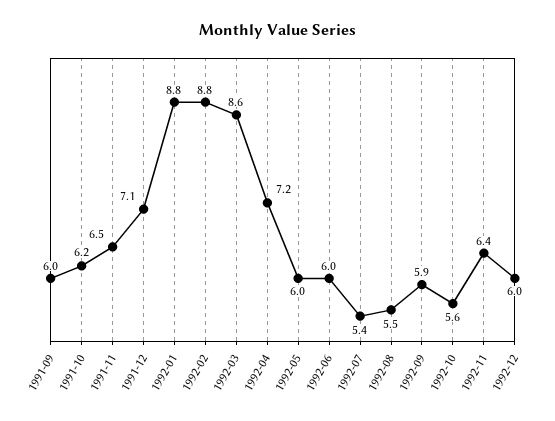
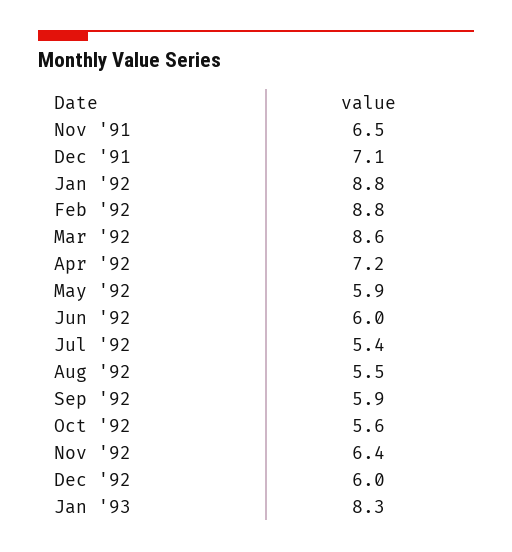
1991-09: 6 -> none
1991-10: 6.2 -> none
1992-05: 6 -> 5.9
Jan '93: none -> 8.3

